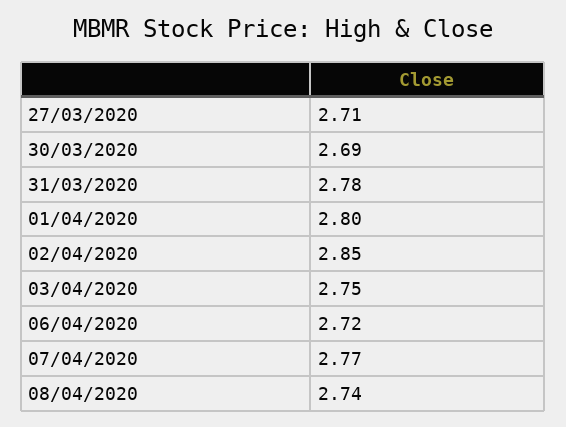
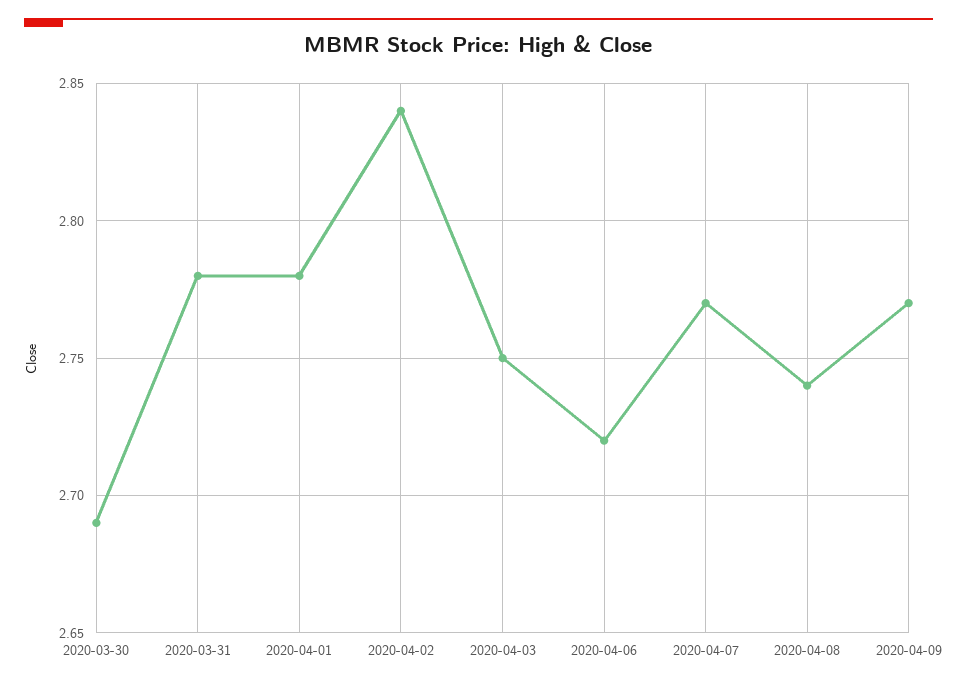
27/03/2020: 2.71 -> none
01/04/2020: 2.8 -> 2.78
02/04/2020: 2.85 -> 2.84
2020-04-09: none -> 2.77

